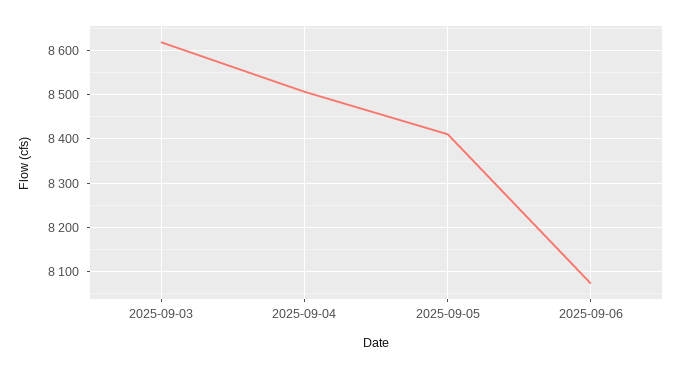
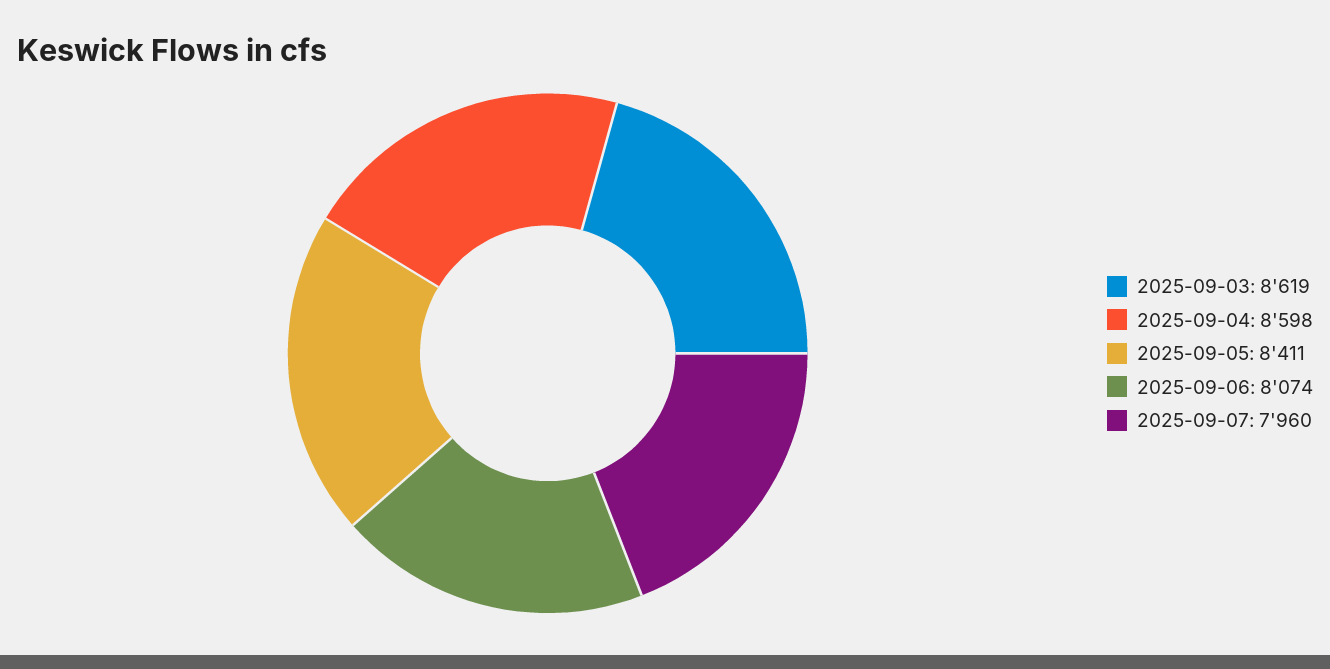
2025-09-04: 8500 -> 8598
2025-09-07: none -> 7960

